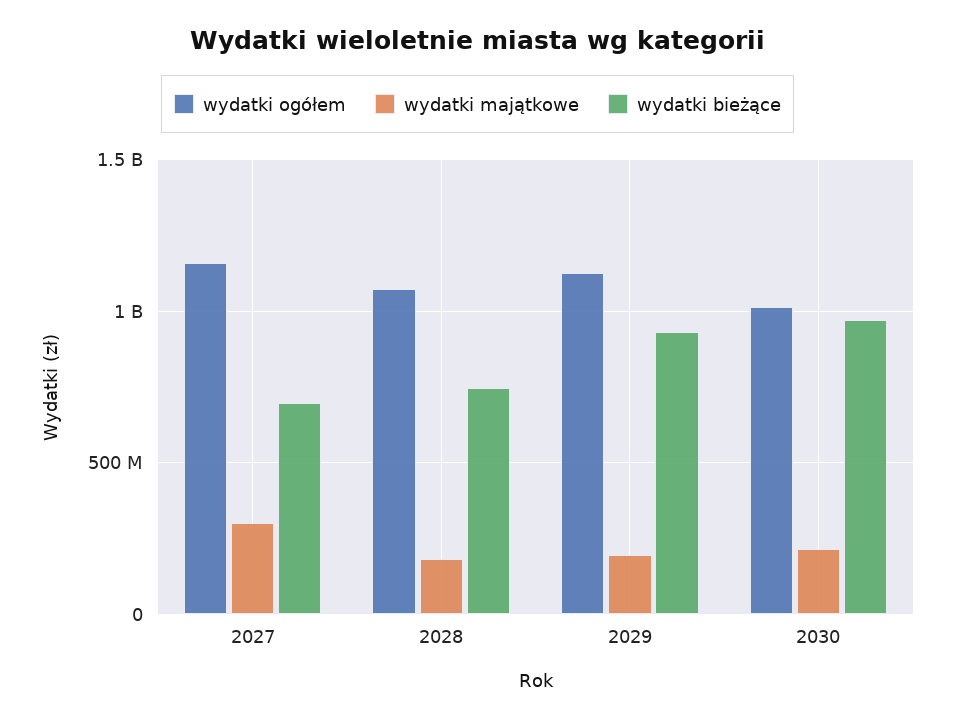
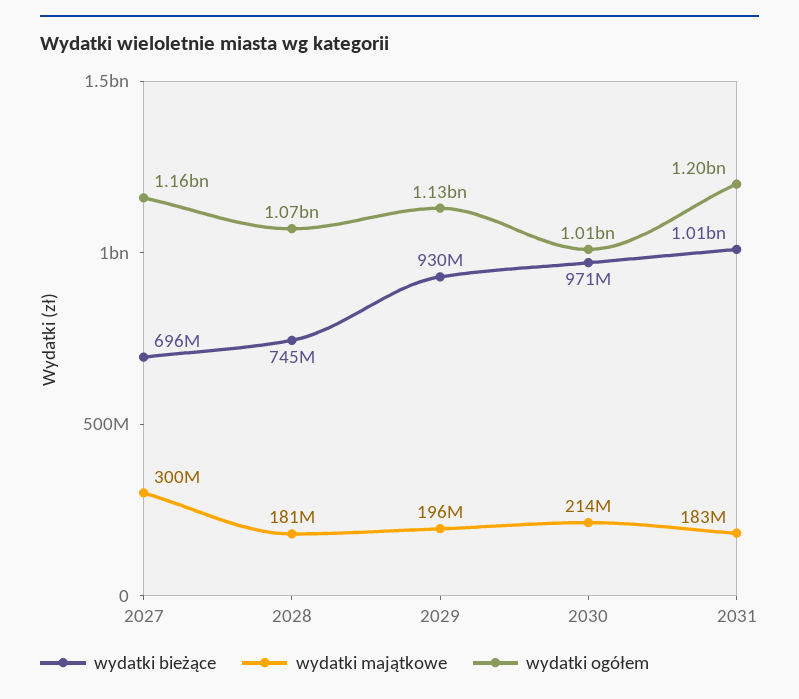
wydatki bieżące, 2031: none -> 1010000000
wydatki majątkowe, 2031: none -> 183000000
wydatki ogółem, 2031: none -> 1200000000

